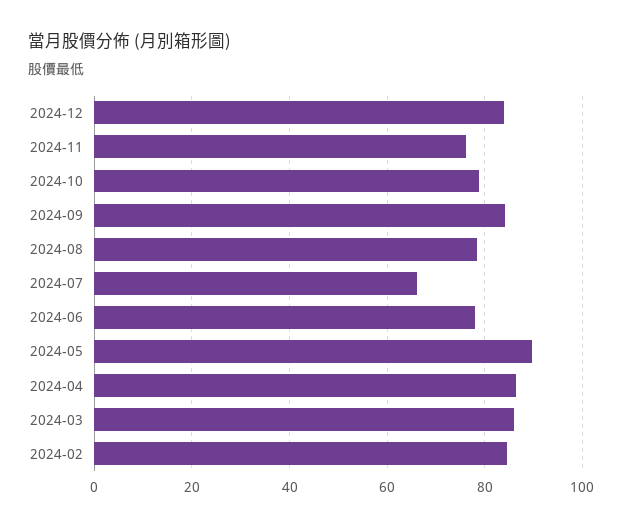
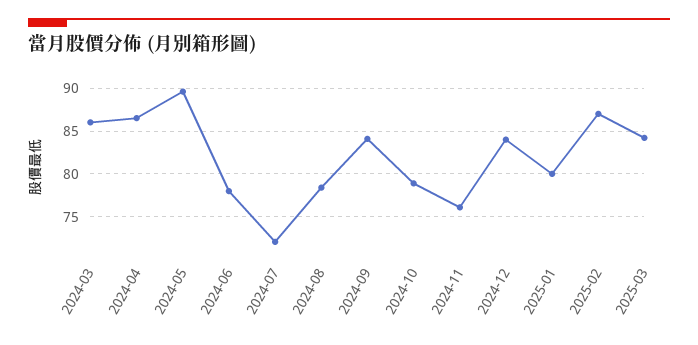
2024-07: 66 -> 72
2024-02: 84 -> none
2025-01: none -> 80
2025-02: none -> 87
2025-03: none -> 84

